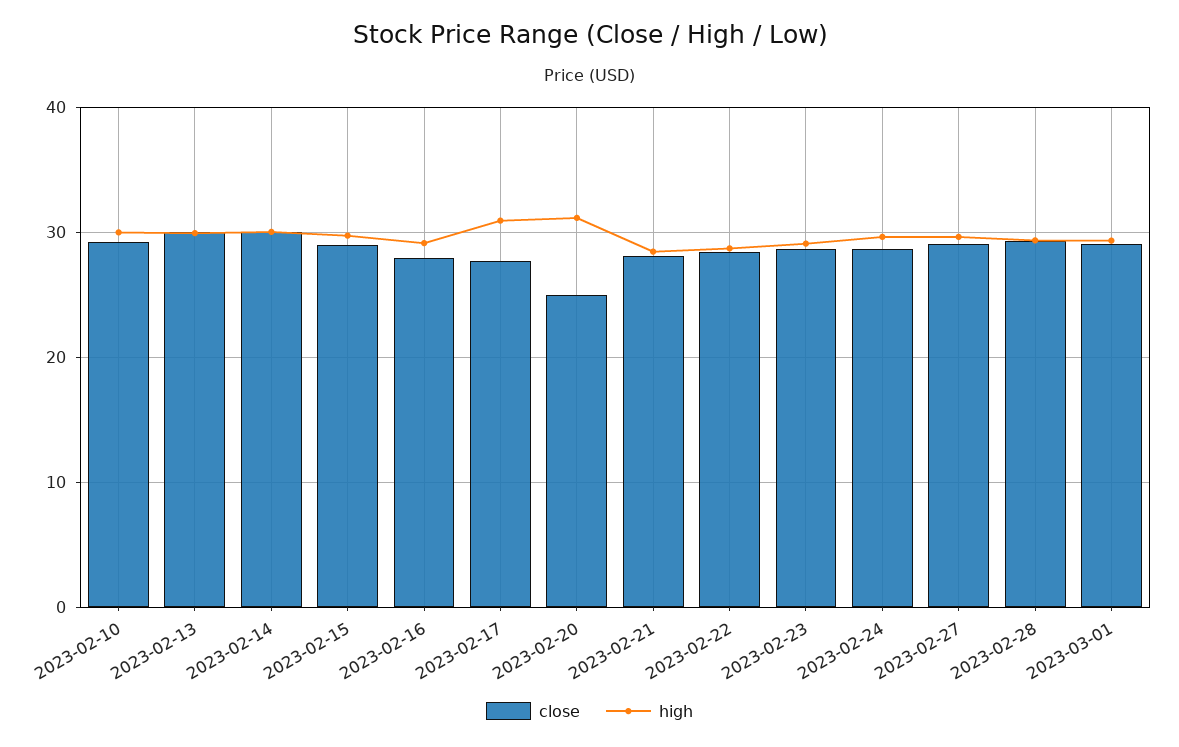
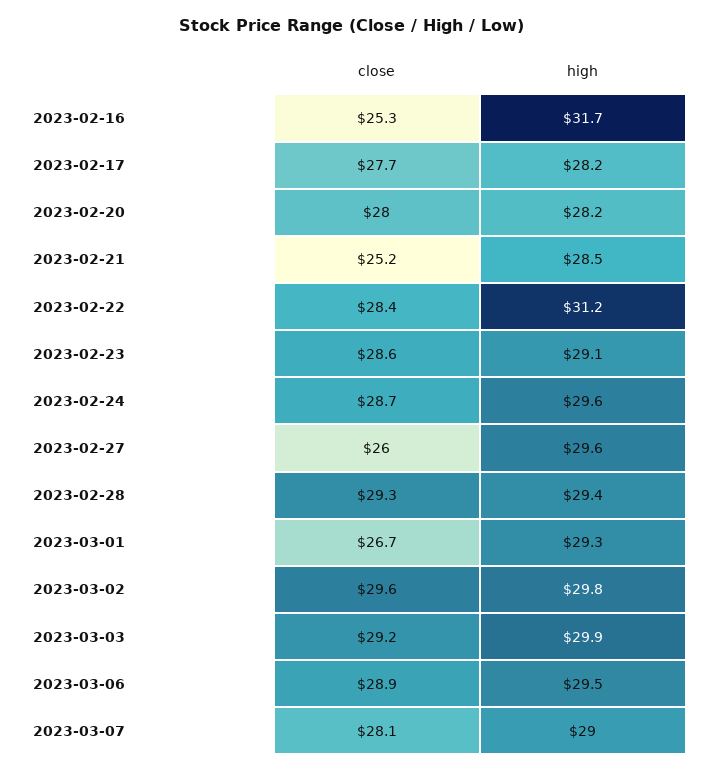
close, 2023-02-10: 29 -> none
high, 2023-02-10: 30 -> none
close, 2023-02-13: 30 -> none
high, 2023-02-13: 30 -> none
close, 2023-02-14: 30 -> none
high, 2023-02-14: 30 -> none
close, 2023-02-15: 29 -> none
high, 2023-02-15: 30 -> none
close, 2023-02-16: 28 -> 25.3
high, 2023-02-16: 29 -> 31.7
high, 2023-02-17: 31 -> 28.2
close, 2023-02-20: 25 -> 28
high, 2023-02-20: 31 -> 28.2
close, 2023-02-21: 28 -> 25.2
high, 2023-02-22: 29 -> 31.2
close, 2023-02-27: 29 -> 26
close, 2023-03-01: 29 -> 26.7
close, 2023-03-02: none -> 29.6
high, 2023-03-02: none -> 29.8
close, 2023-03-03: none -> 29.2
high, 2023-03-03: none -> 29.9
close, 2023-03-06: none -> 28.9
high, 2023-03-06: none -> 29.5
close, 2023-03-07: none -> 28.1
high, 2023-03-07: none -> 29

